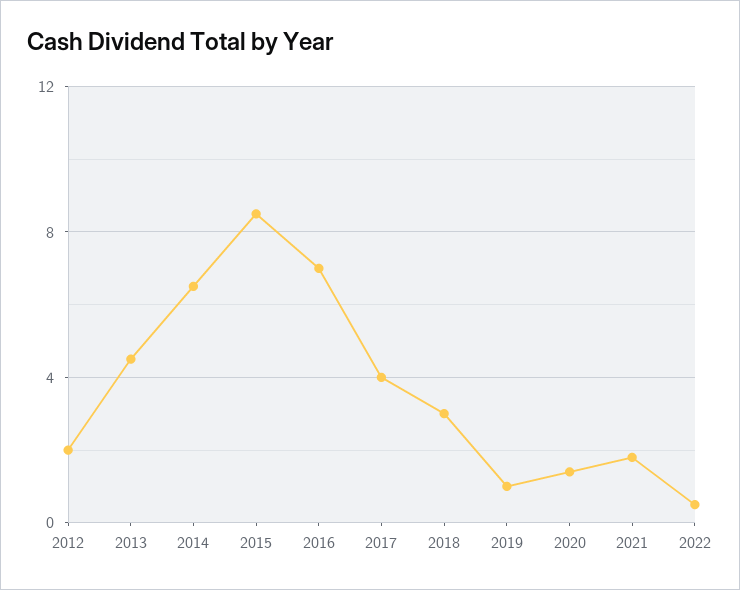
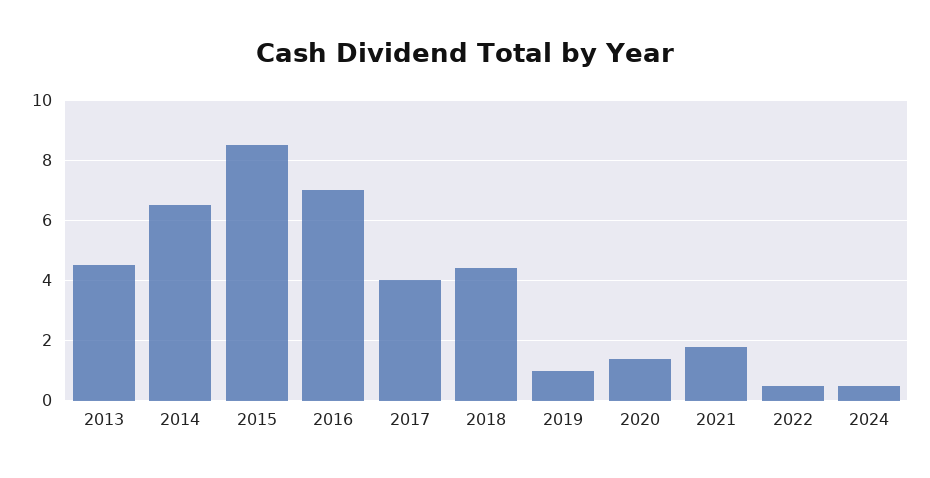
2012: 2 -> none
2018: 3 -> 4.5
2024: none -> 0.5

